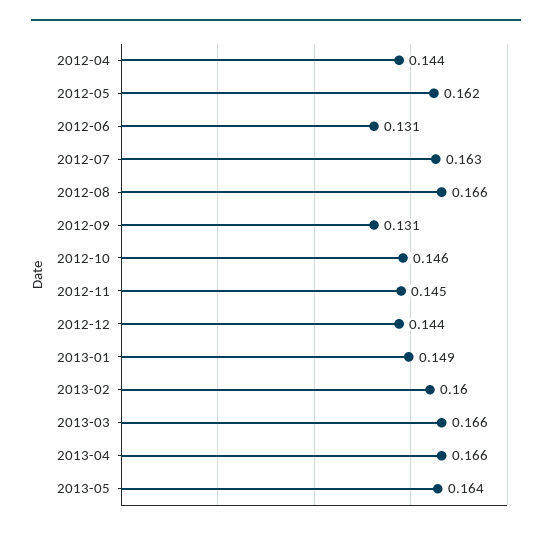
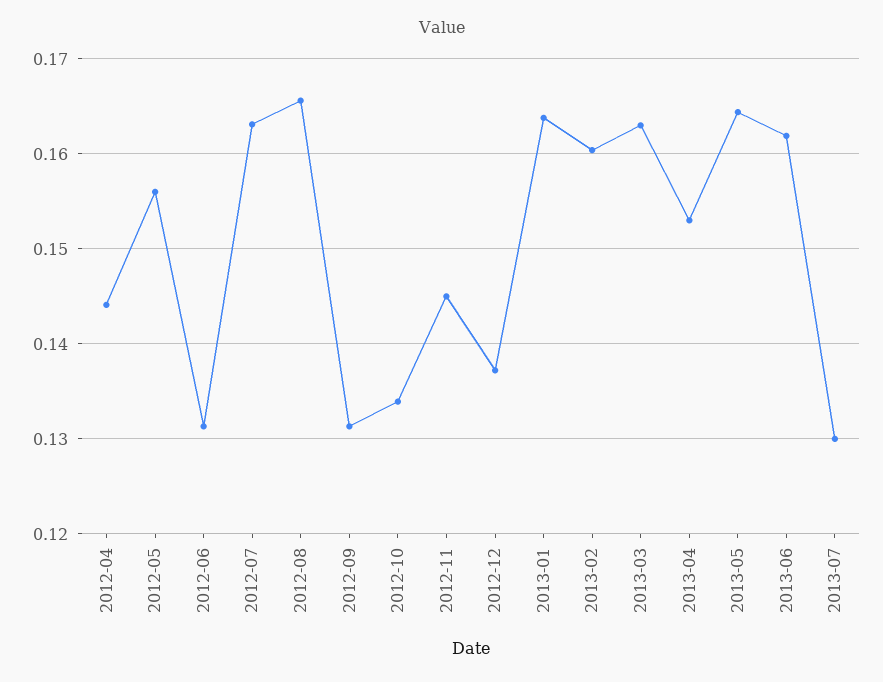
2012-05: 0.162 -> 0.156
2012-10: 0.146 -> 0.134
2012-12: 0.144 -> 0.137
2013-01: 0.149 -> 0.164
2013-03: 0.166 -> 0.163
2013-04: 0.166 -> 0.153
2013-06: none -> 0.162
2013-07: none -> 0.13

